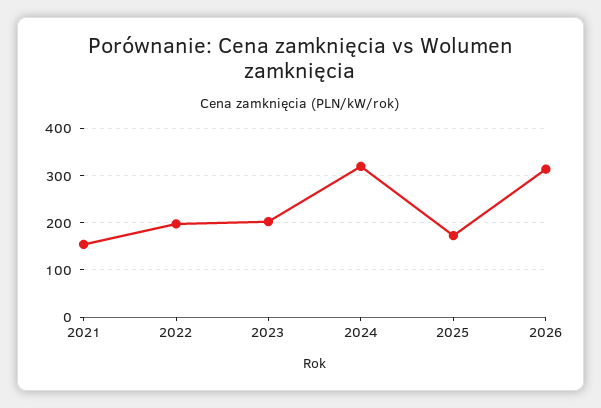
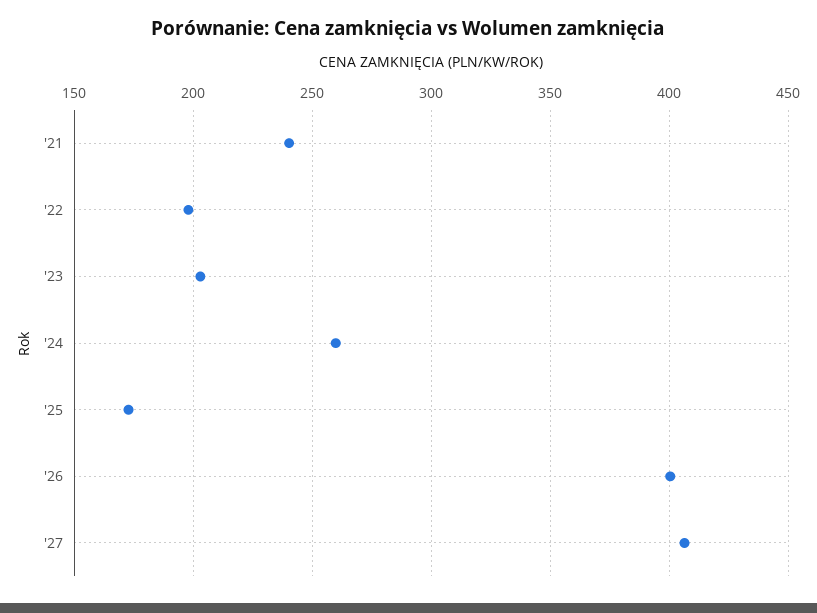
2021: 160 -> 240
2024: 320 -> 260
2026: 320 -> 400
'27: none -> 405

